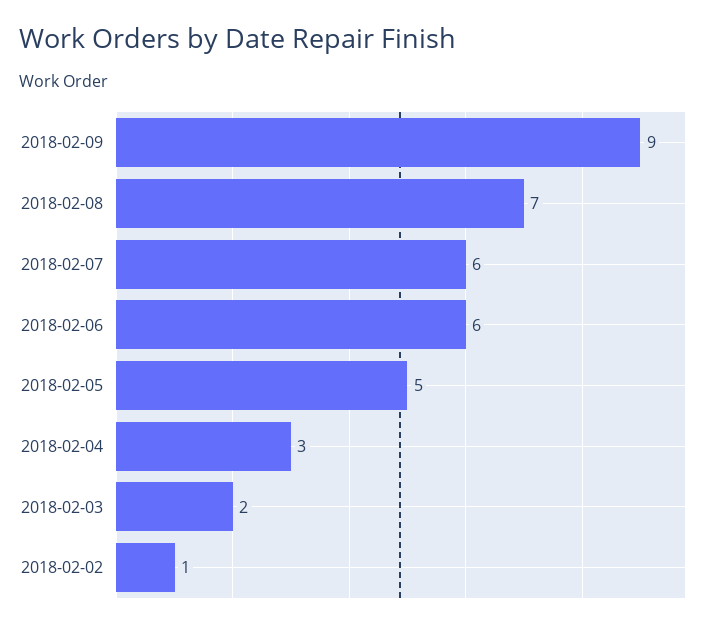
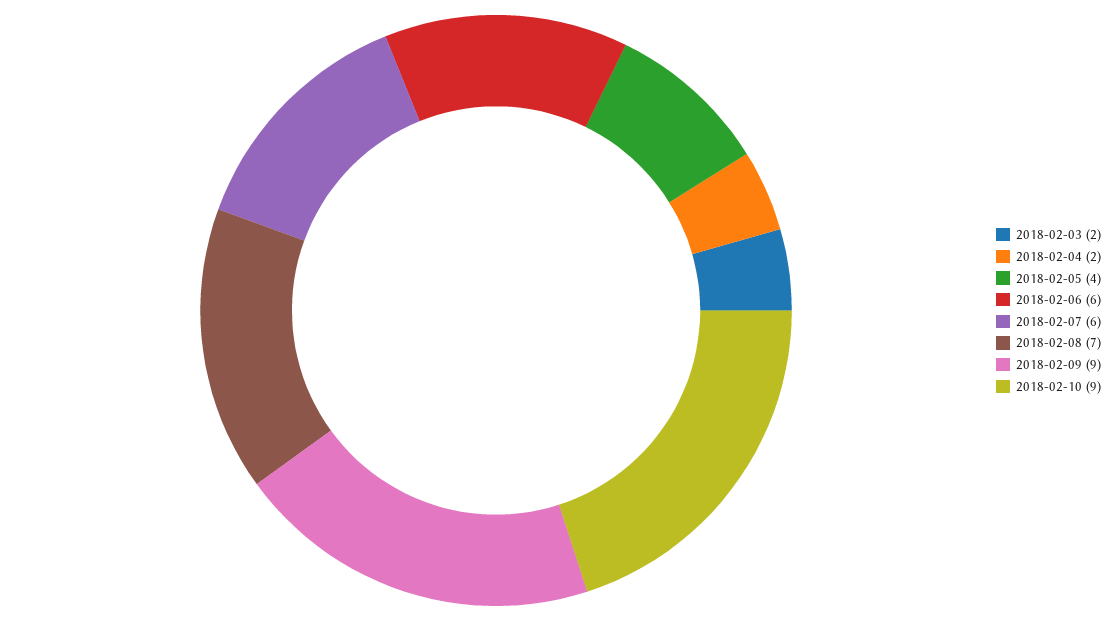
2018-02-05: 5 -> 4
2018-02-04: 3 -> 2
2018-02-02: 1 -> none
2018-02-10: none -> 9

